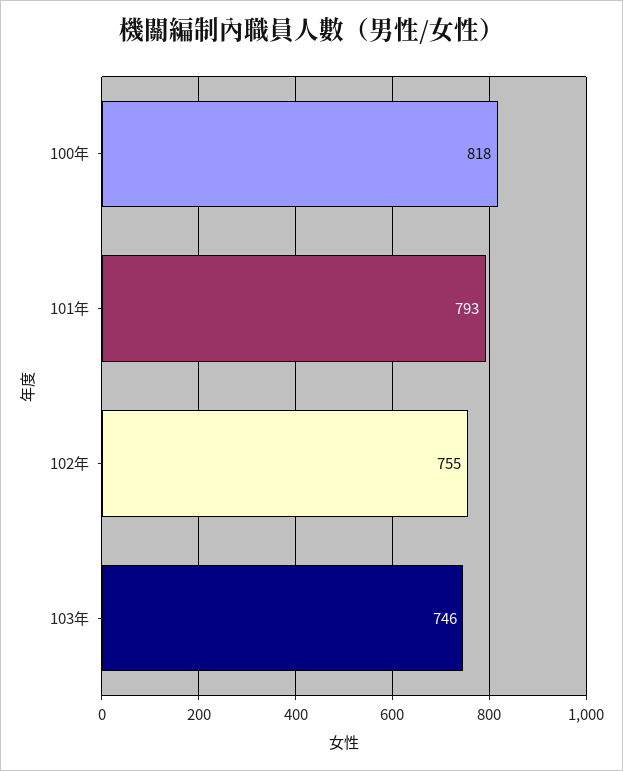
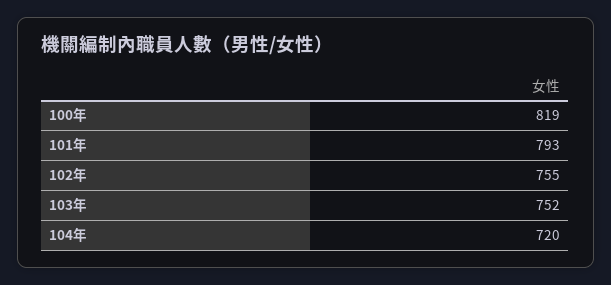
100年: 818 -> 819
103年: 746 -> 752
104年: none -> 720

